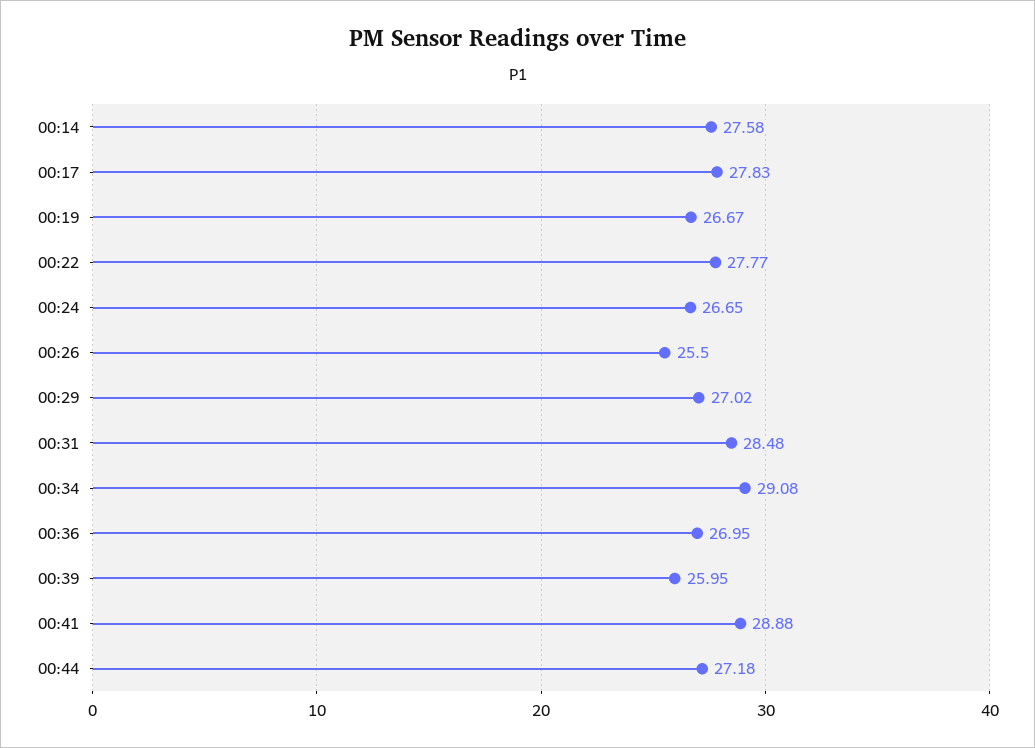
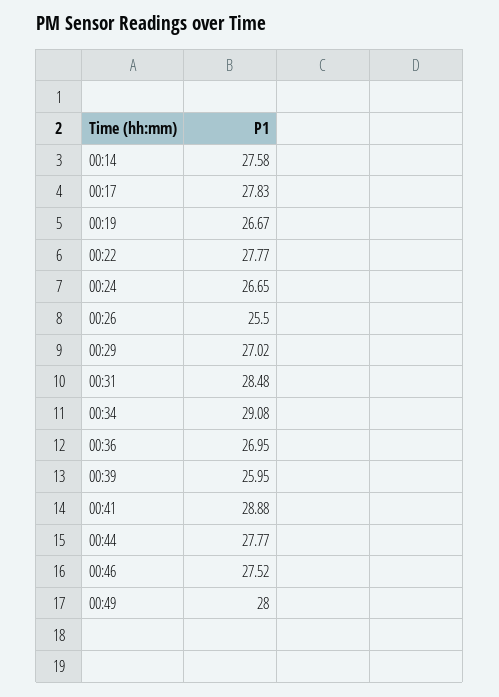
00:44: 27.18 -> 27.77
00:46: none -> 27.52
00:49: none -> 28

